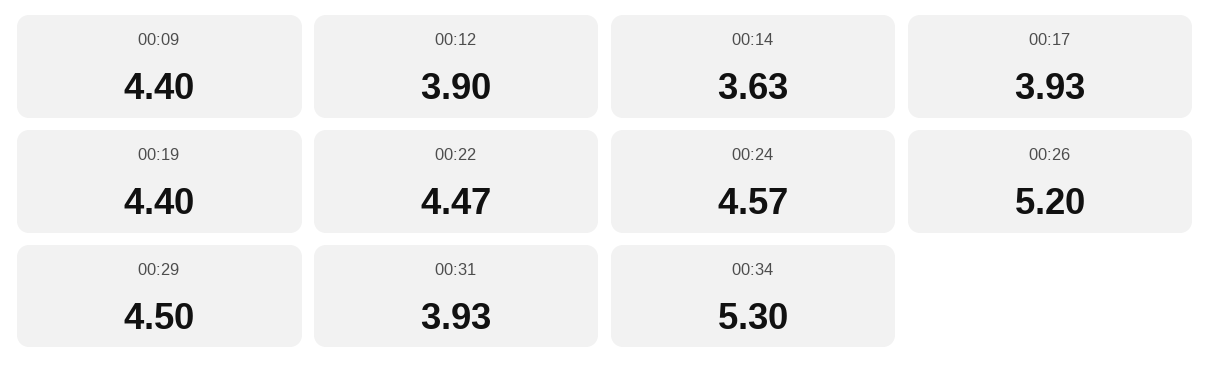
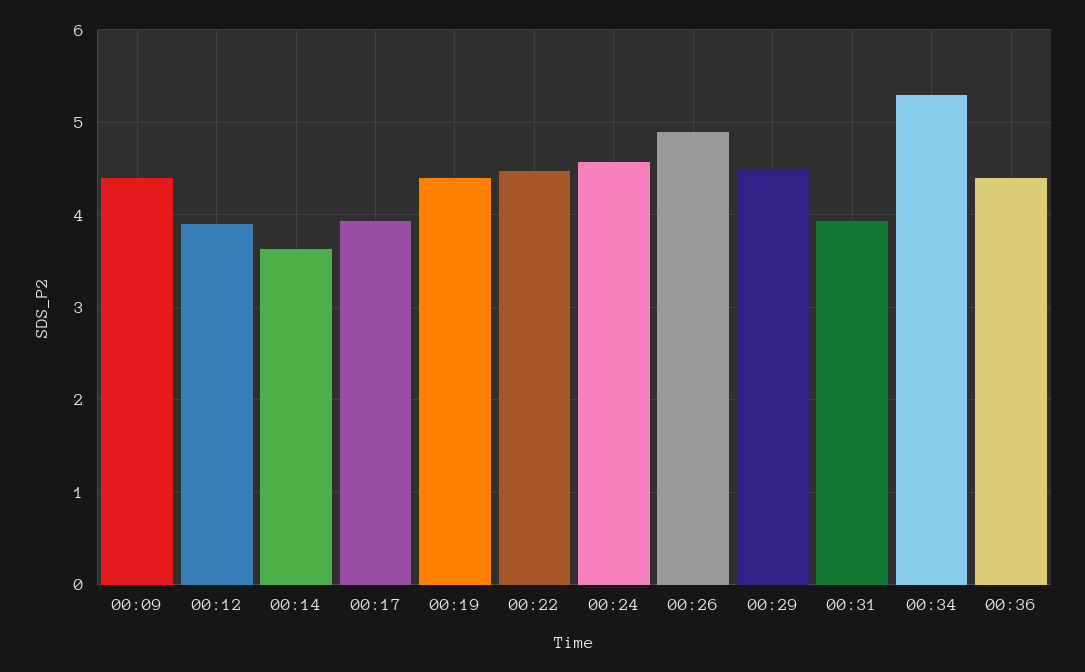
00:26: 5.2 -> 4.9
00:36: none -> 4.4

